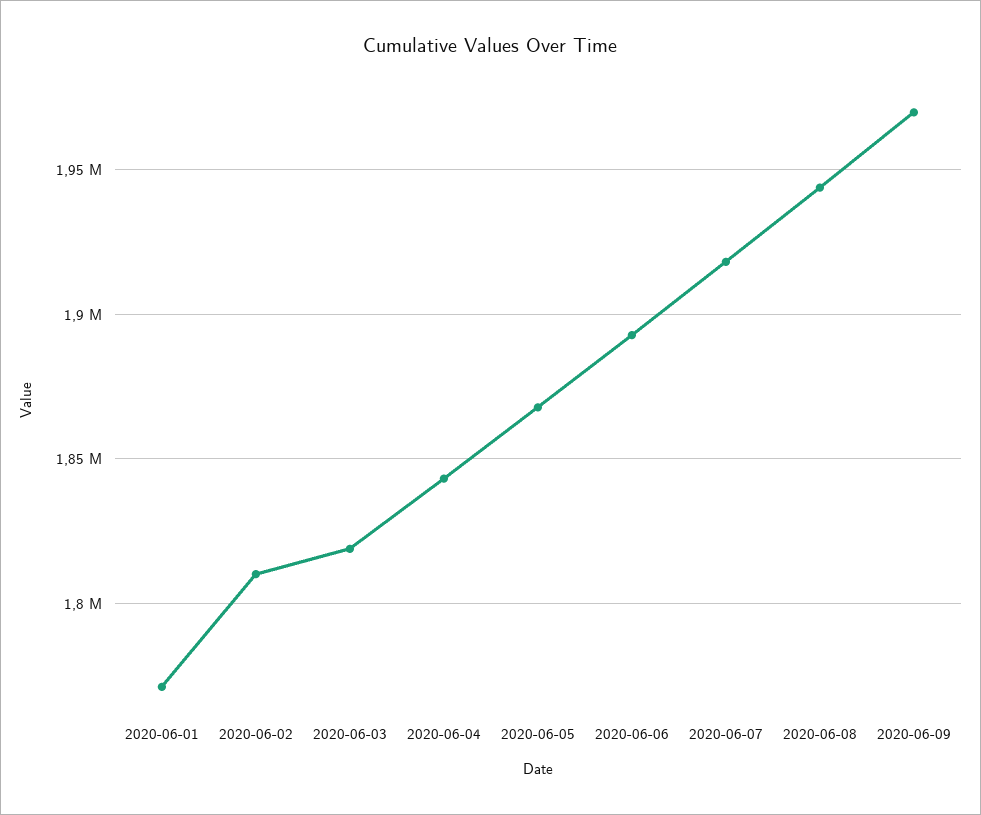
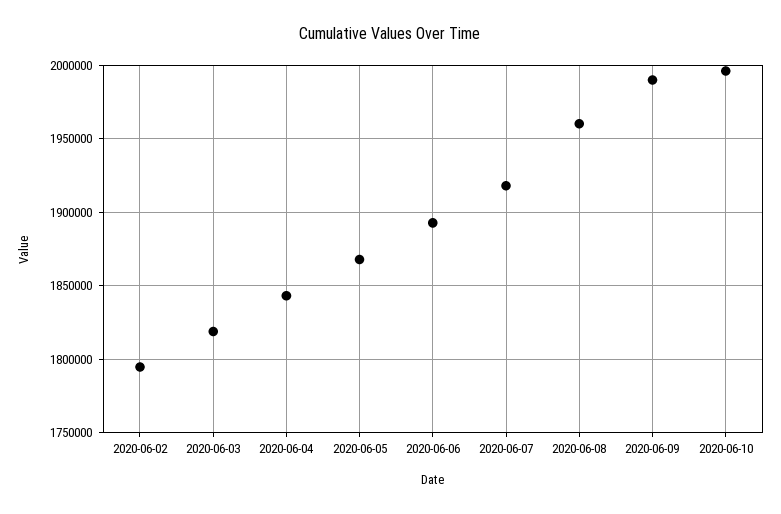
2020-06-01: 1770000 -> none
2020-06-02: 1810000 -> 1795000
2020-06-08: 1945000 -> 1960000
2020-06-09: 1970000 -> 1990000
2020-06-10: none -> 1995000

